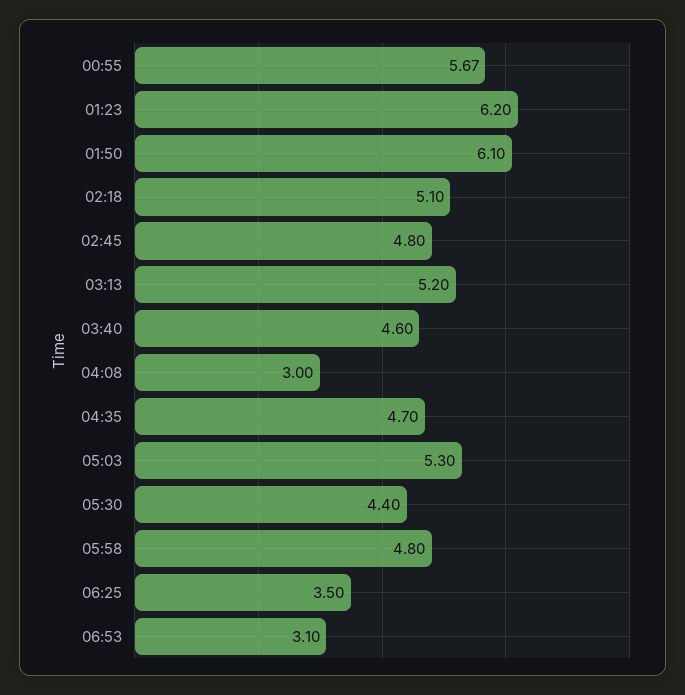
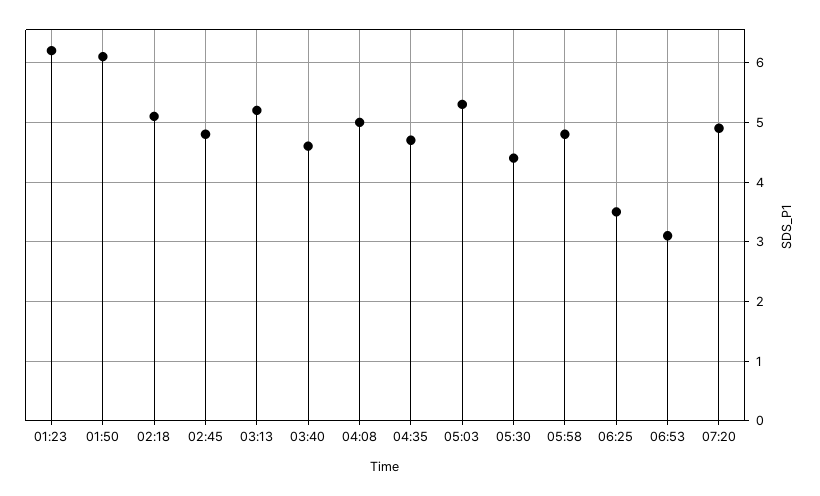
00:55: 5.67 -> none
04:08: 3 -> 5
07:20: none -> 5

